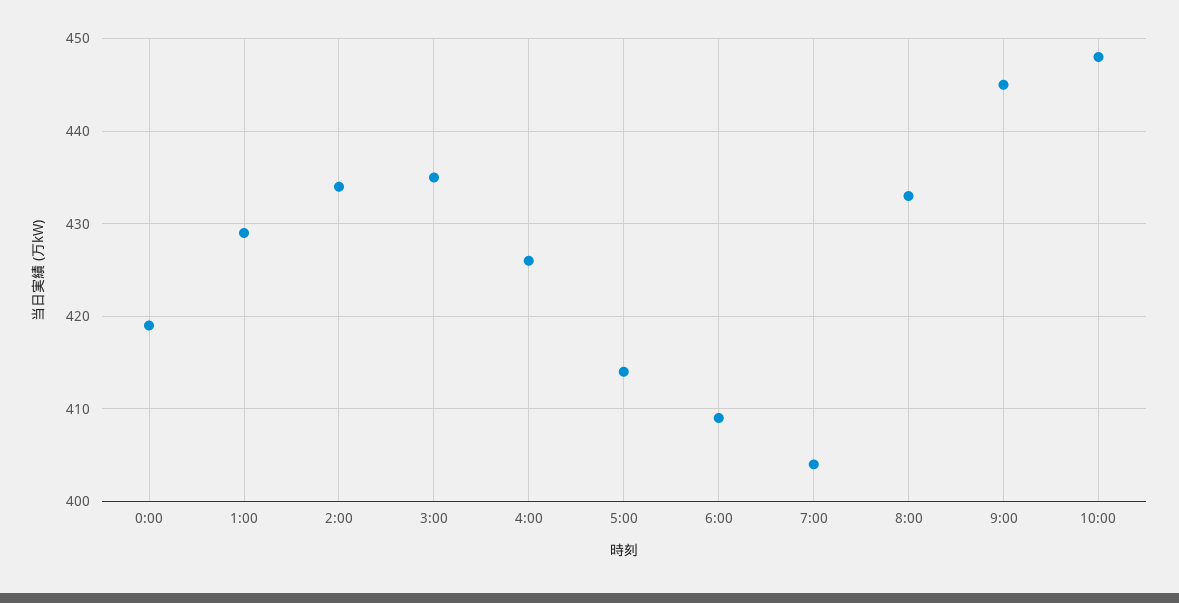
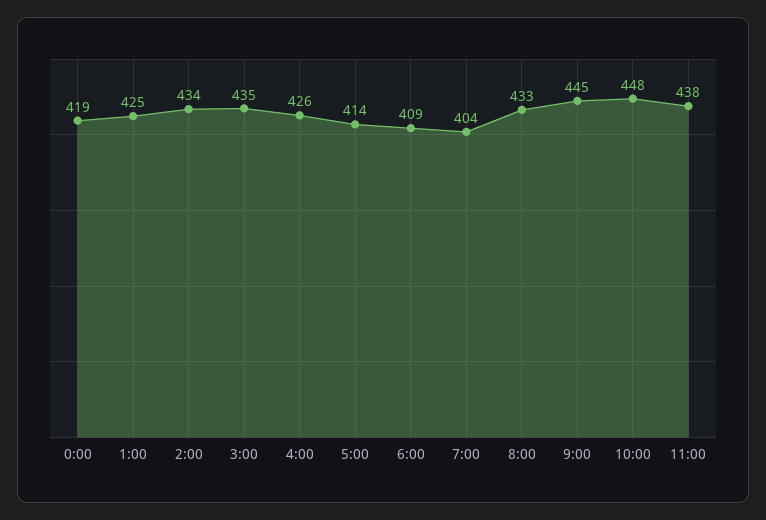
1:00: 429 -> 425
11:00: none -> 438

